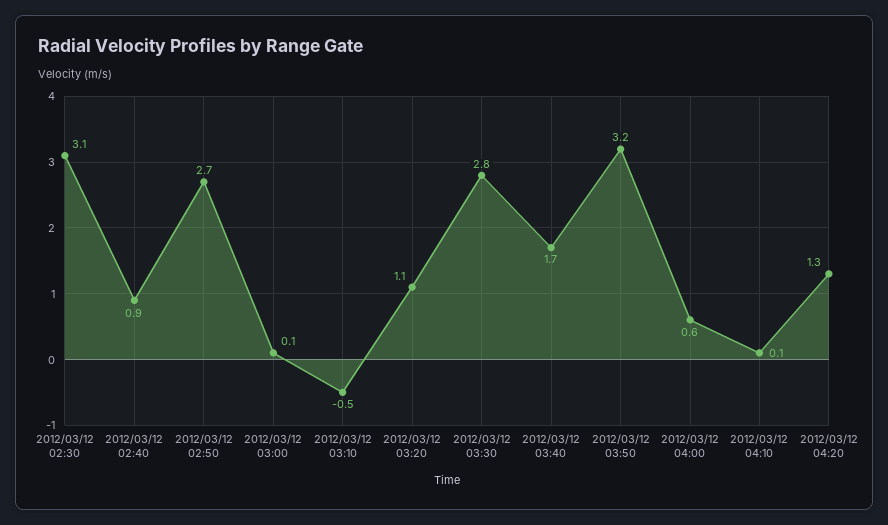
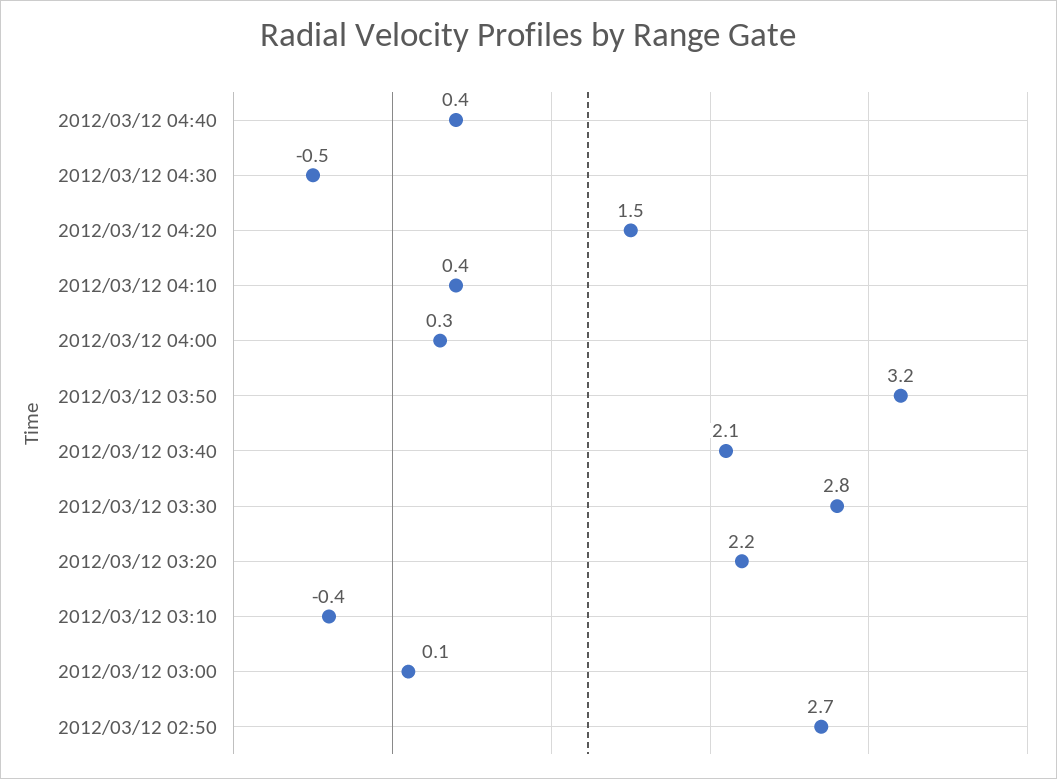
2012/03/12 02:30: 3.1 -> none
2012/03/12 02:40: 0.9 -> none
2012/03/12 03:10: -0.5 -> -0.4
2012/03/12 03:20: 1.1 -> 2.2
2012/03/12 03:40: 1.7 -> 2.1
2012/03/12 04:00: 0.6 -> 0.3
2012/03/12 04:10: 0.1 -> 0.4
2012/03/12 04:20: 1.3 -> 1.5
2012/03/12 04:40: none -> 0.4
2012/03/12 04:30: none -> -0.5

